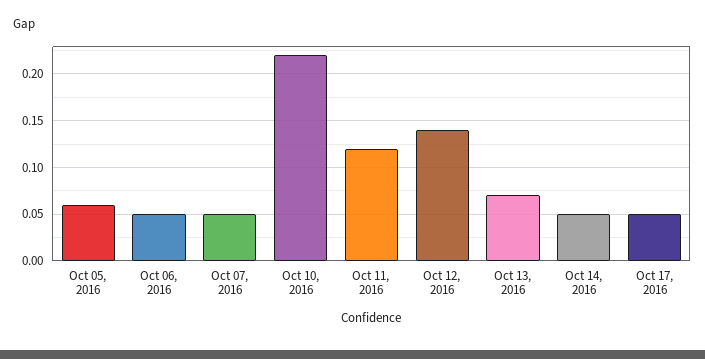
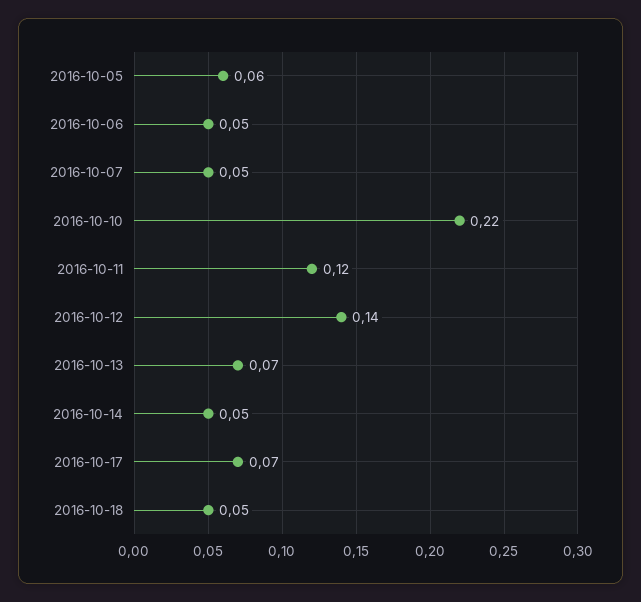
Oct 17, 2016: 0.05 -> 0.07
2016-10-18: none -> 0.05

